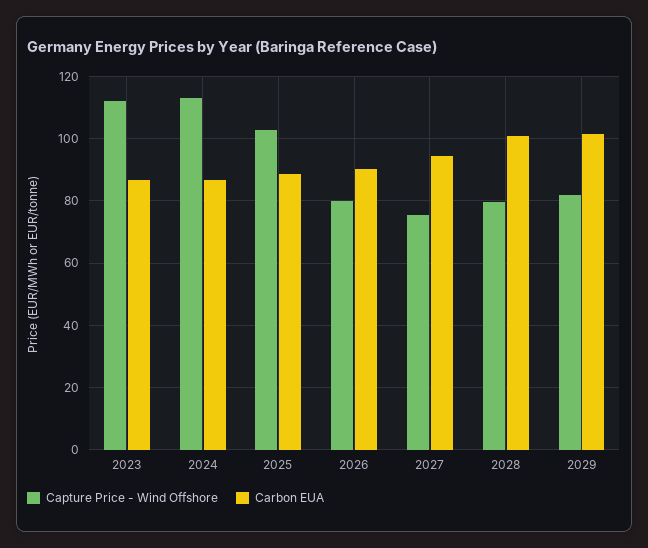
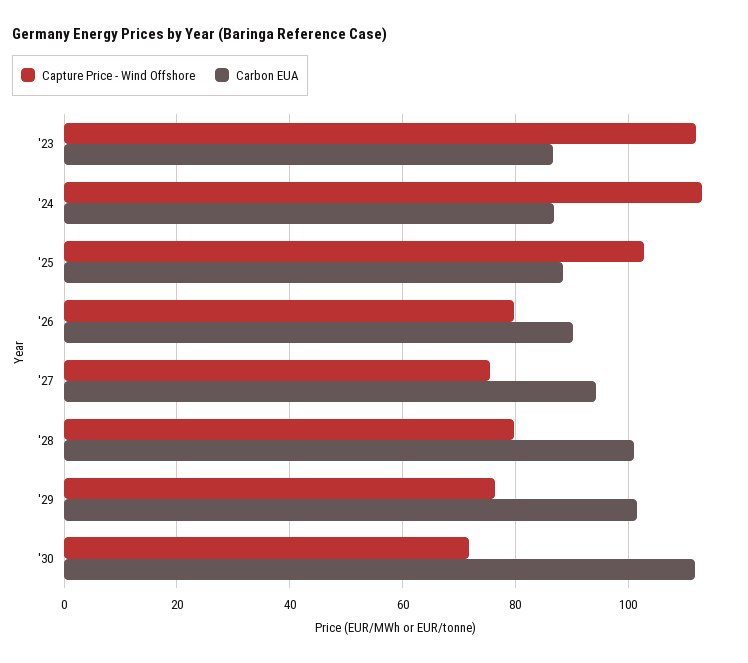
Capture Price - Wind Offshore, 2029: 82 -> 76
Capture Price - Wind Offshore, '30: none -> 72
Carbon EUA, '30: none -> 112

